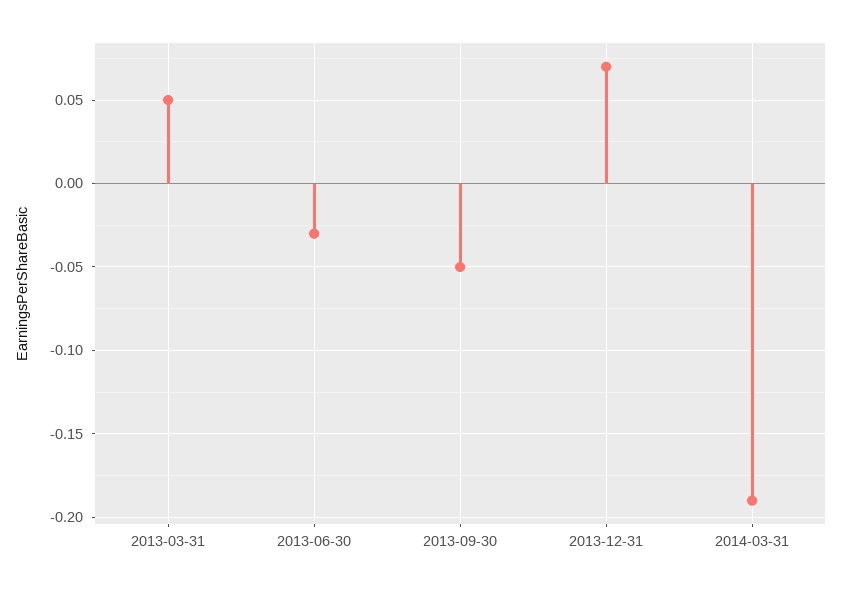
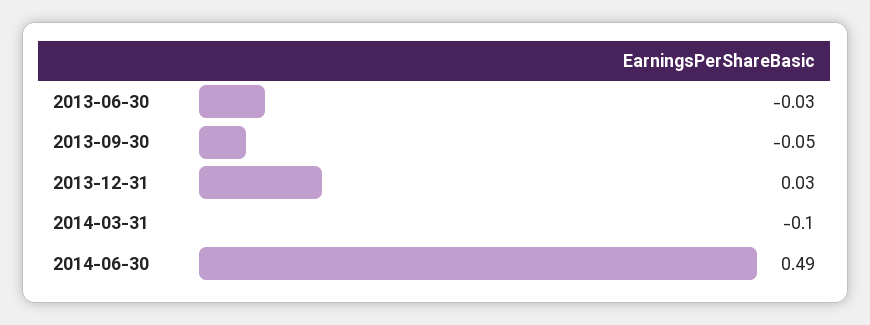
2013-03-31: 0.05 -> none
2013-12-31: 0.07 -> 0.03
2014-03-31: -0.19 -> -0.1
2014-06-30: none -> 0.49

